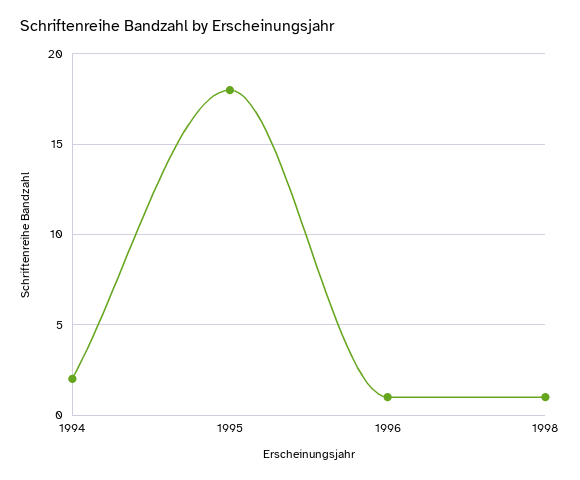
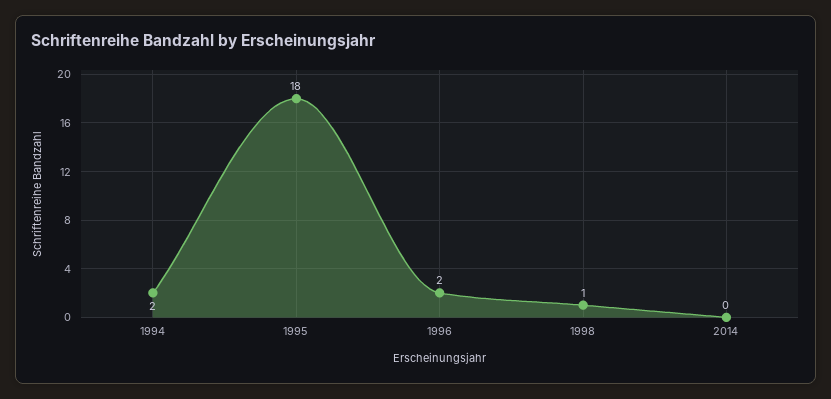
1996: 1 -> 2
2014: none -> 0

